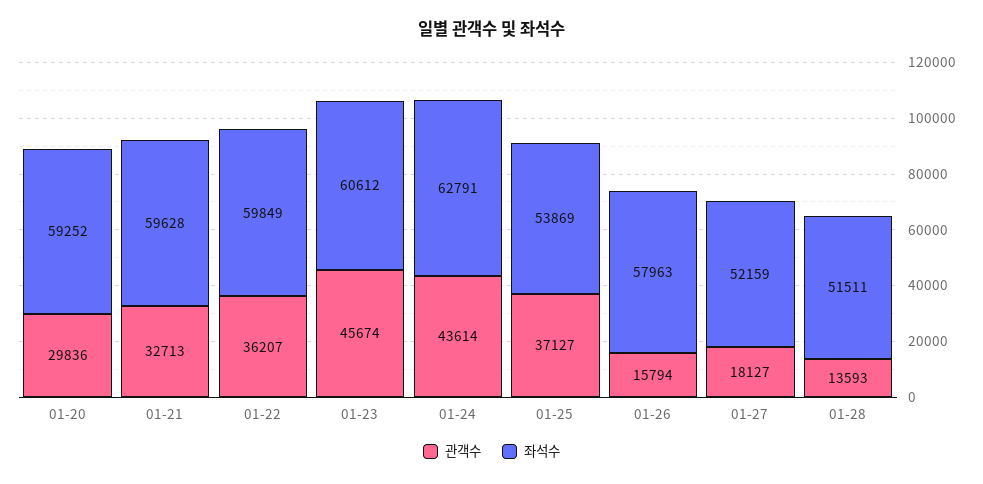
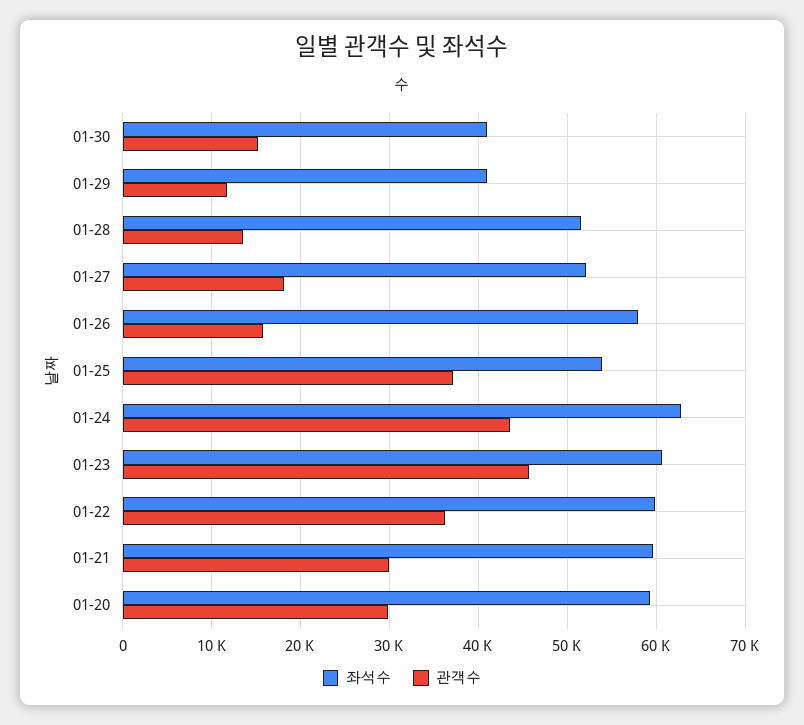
관객수, 01-21: 32713 -> 30000
좌석수, 01-30: none -> 41000
관객수, 01-30: none -> 15000
좌석수, 01-29: none -> 41000
관객수, 01-29: none -> 12000

